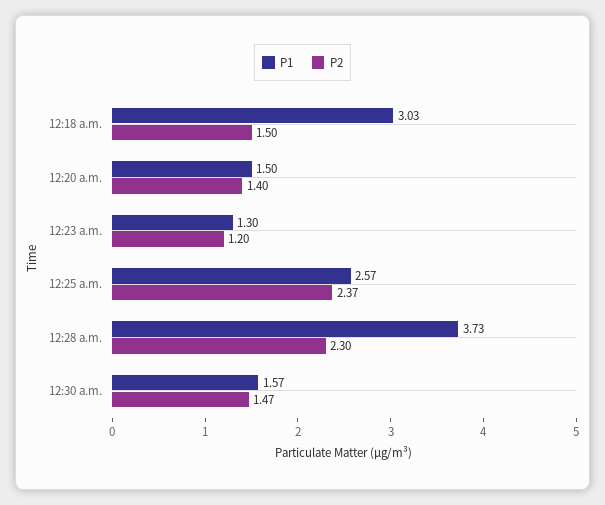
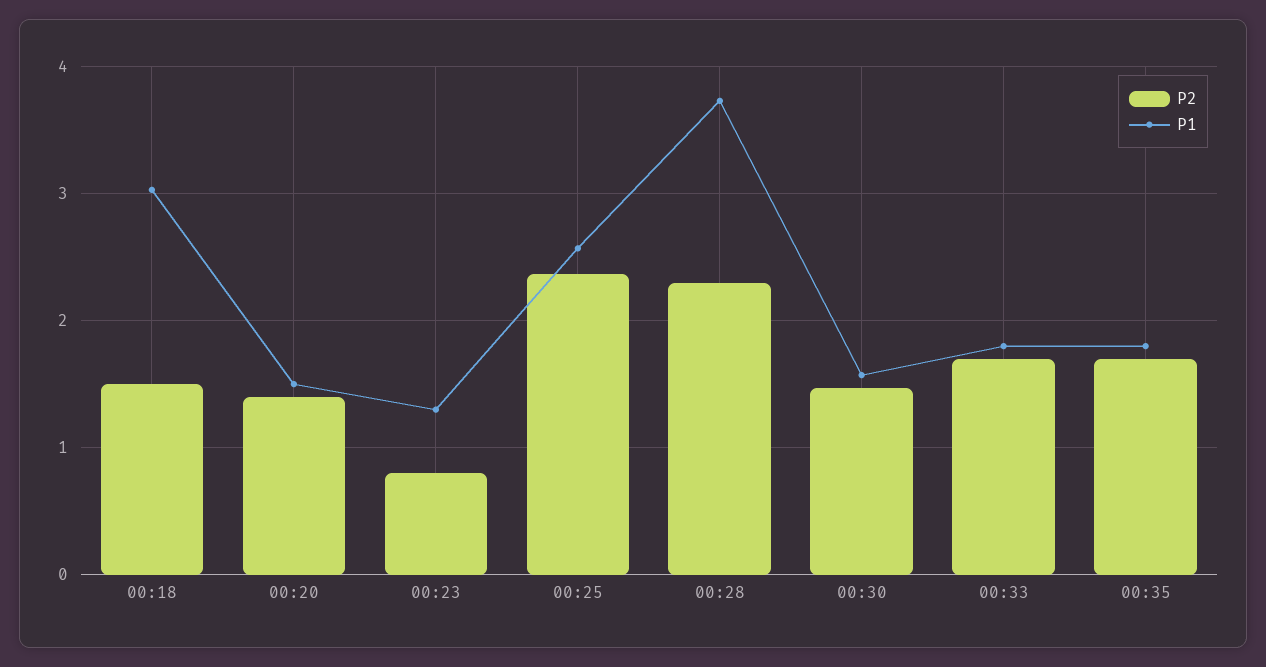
P2, 12:23 a.m.: 1.2 -> 0.8
P2, 00:33: none -> 1.7
P1, 00:33: none -> 1.8
P2, 00:35: none -> 1.7
P1, 00:35: none -> 1.8

